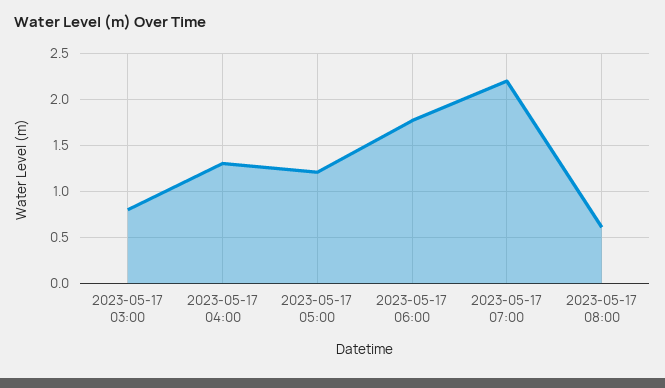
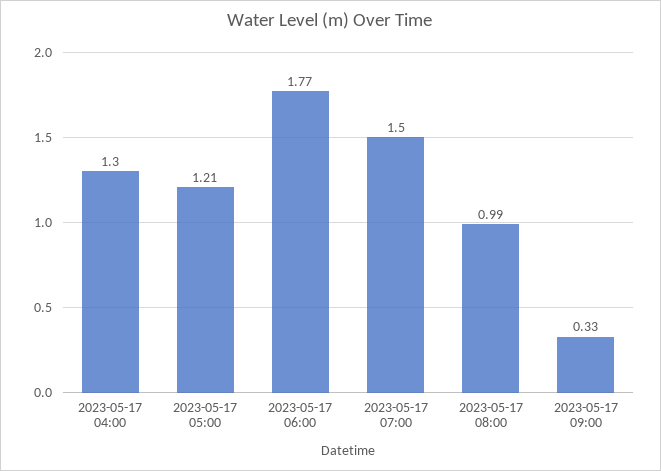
2023-05-17 03:00: 0.8 -> none
2023-05-17 07:00: 2.2 -> 1.5
2023-05-17 08:00: 0.6 -> 0.99
2023-05-17 09:00: none -> 0.33

